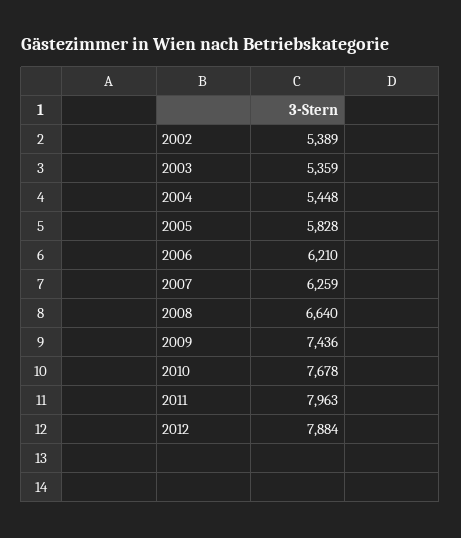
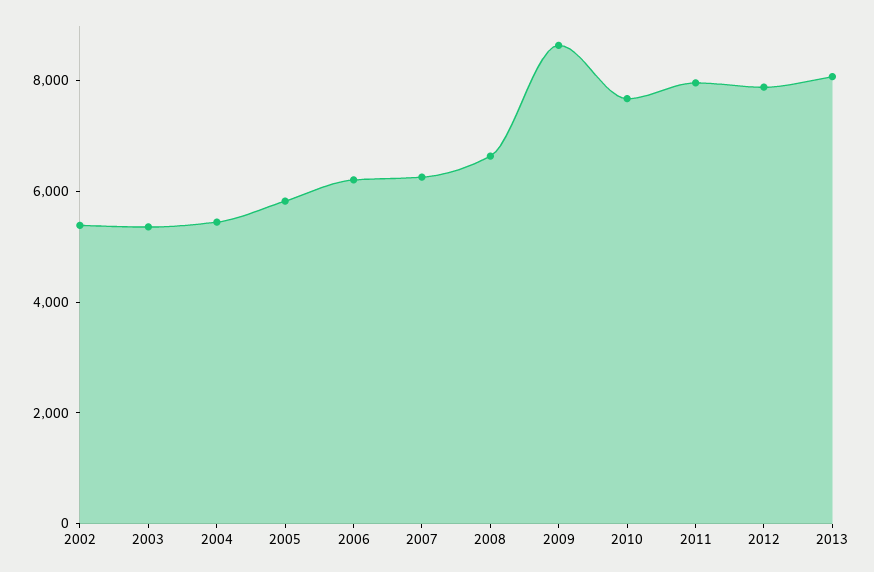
2009: 7436 -> 8500
2013: none -> 8000

